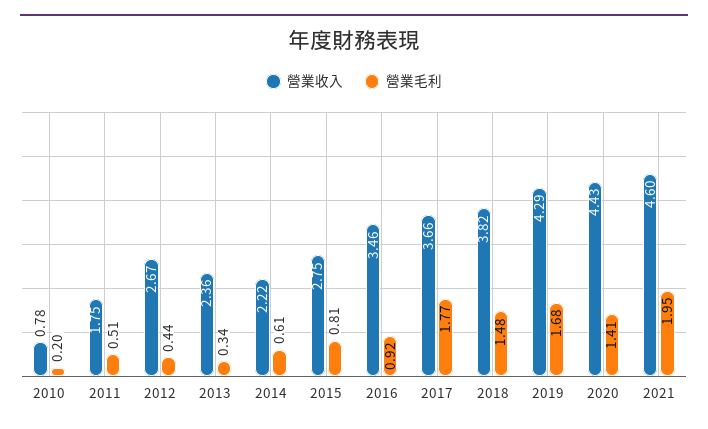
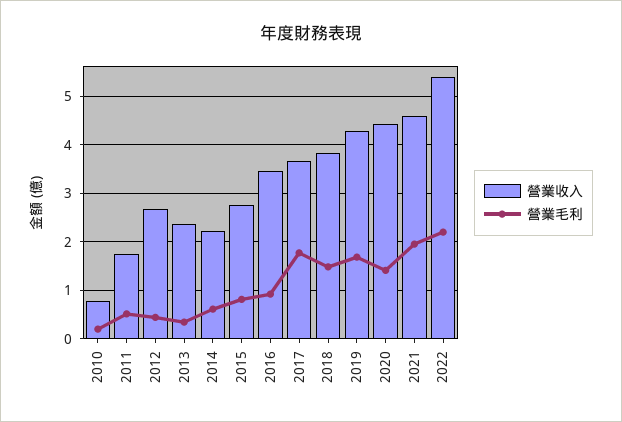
營業收入, 2022: none -> 5.4
營業毛利, 2022: none -> 2.2

